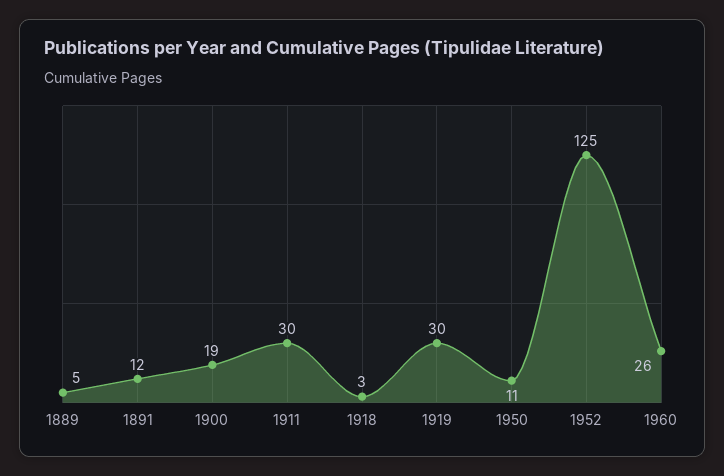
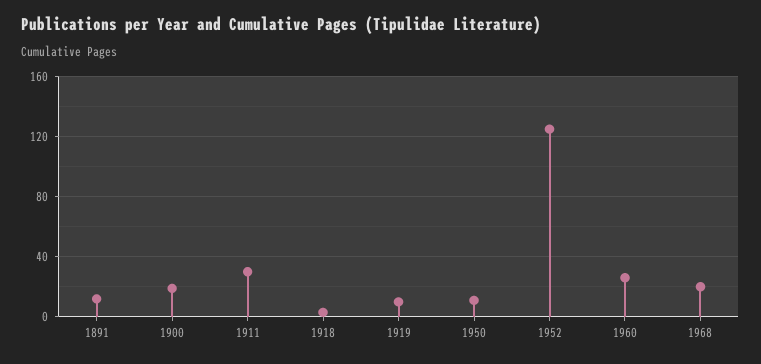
1889: 5 -> none
1919: 30 -> 10
1968: none -> 20

